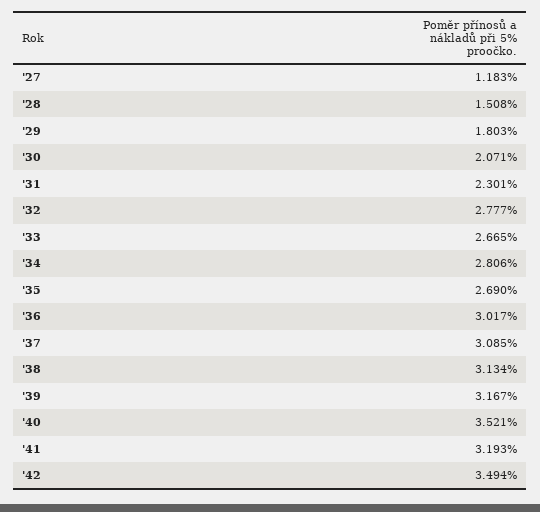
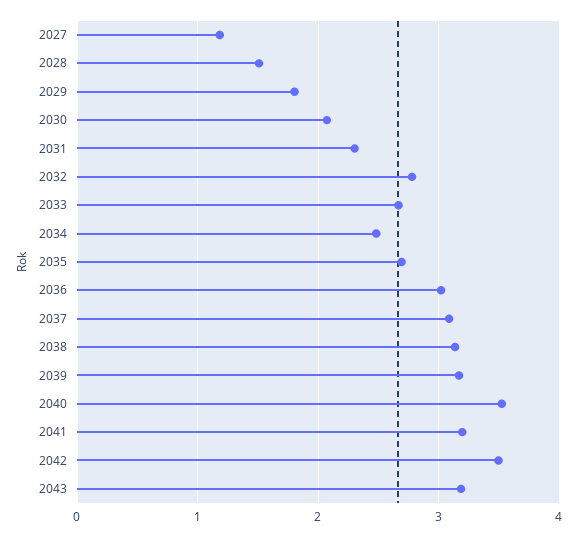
'34: 2.806 -> 2.5
2043: none -> 3.2

